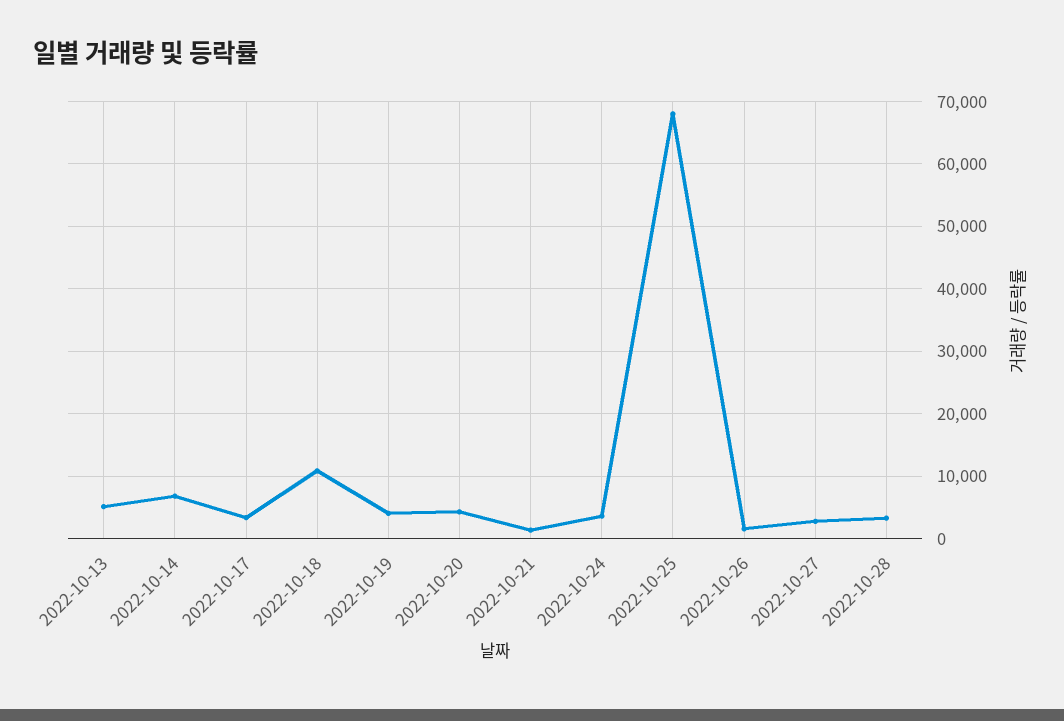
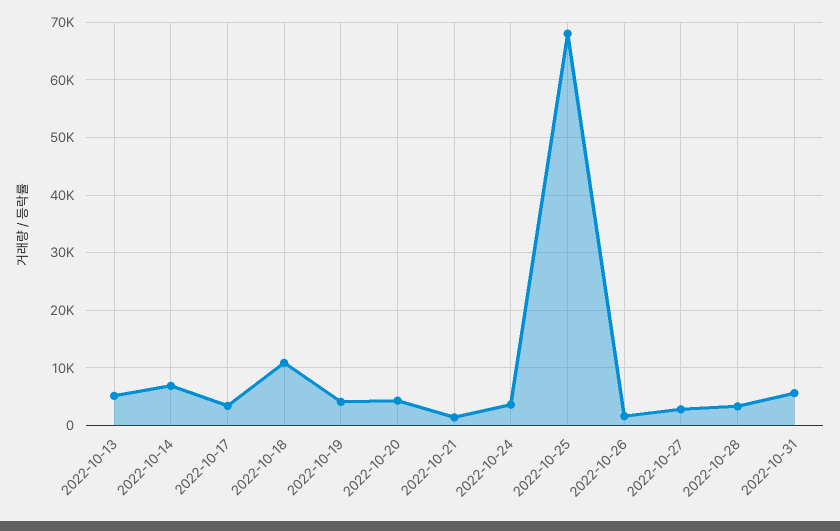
2022-10-31: none -> 6000

